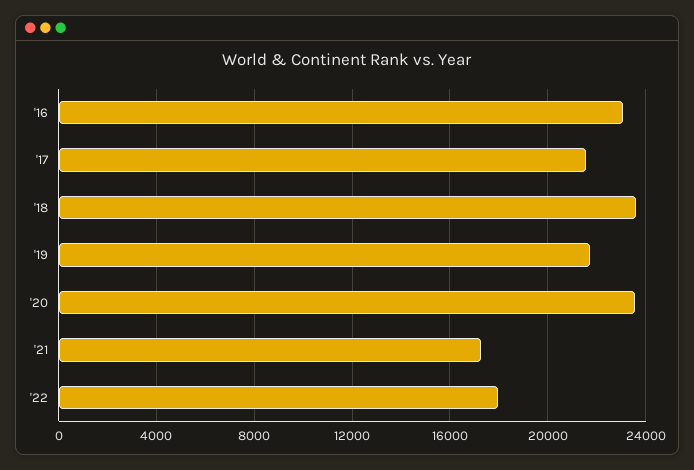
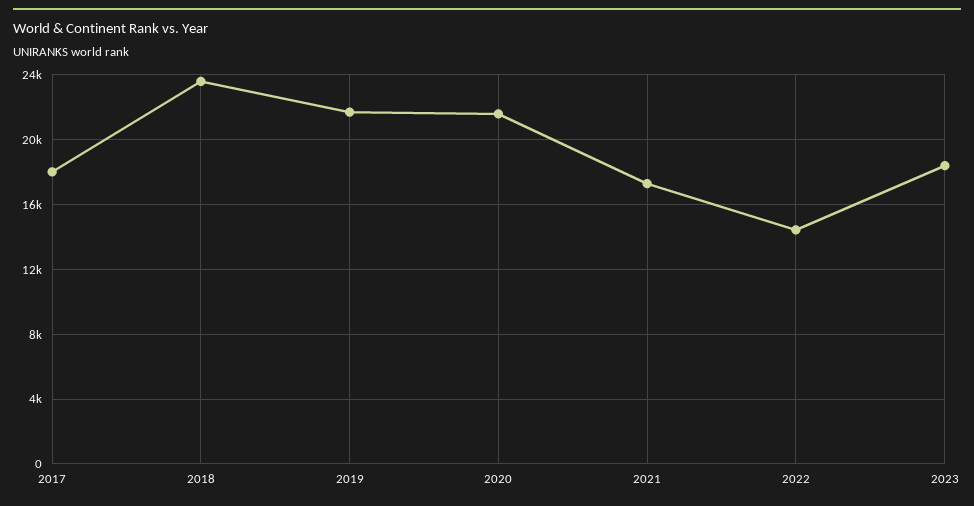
'16: 23000 -> none
'17: 21500 -> 18000
'20: 23500 -> 21500
'22: 18000 -> 14500
2023: none -> 18500

